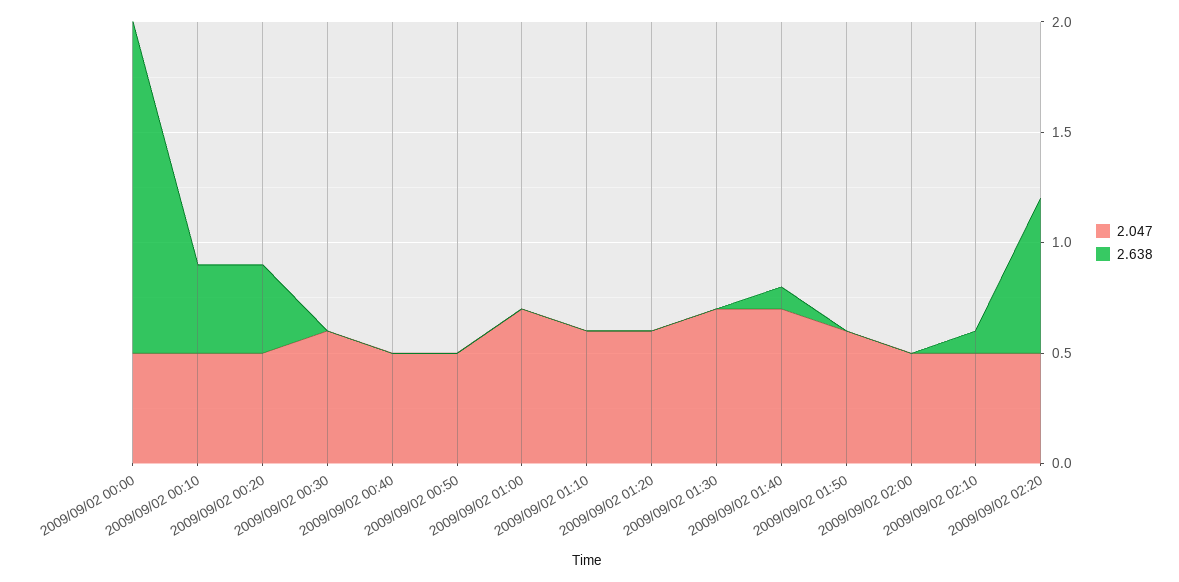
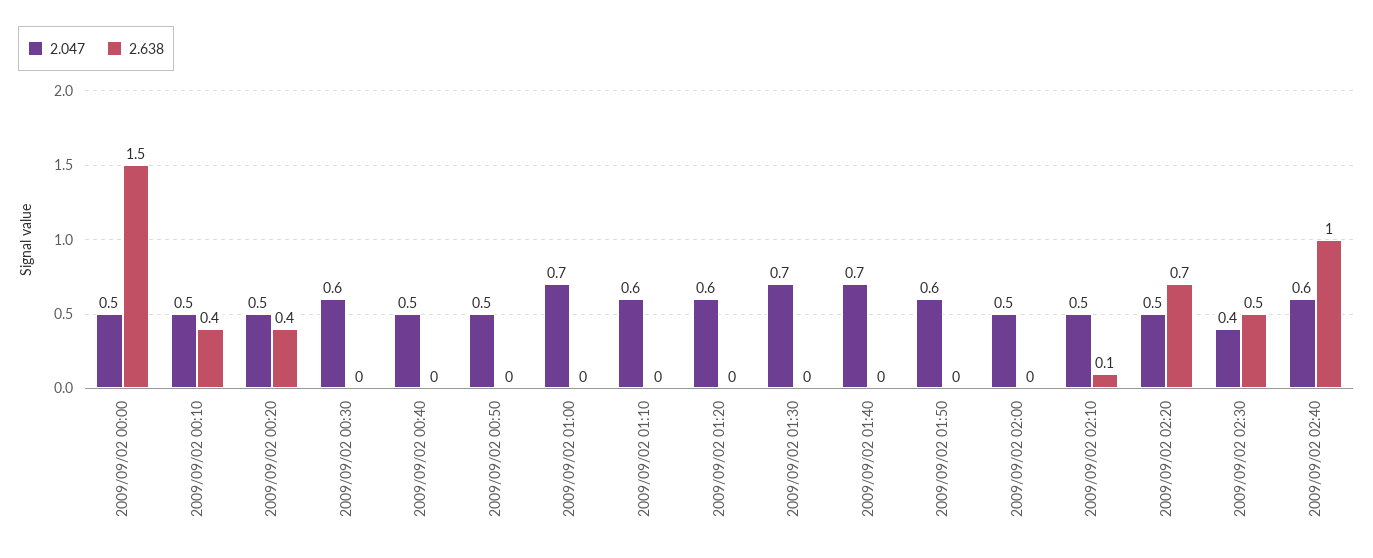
2.638, 2009/09/02 01:40: 0.1 -> 0
2.047, 2009/09/02 02:30: none -> 0.4
2.638, 2009/09/02 02:30: none -> 0.5
2.047, 2009/09/02 02:40: none -> 0.6
2.638, 2009/09/02 02:40: none -> 1

